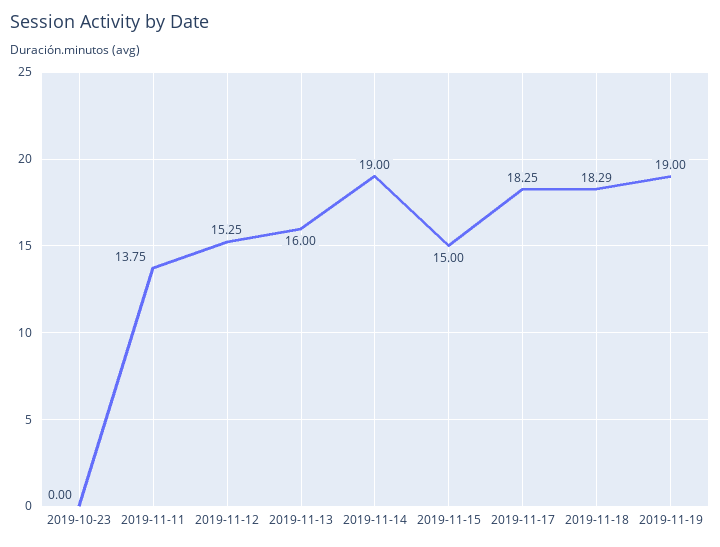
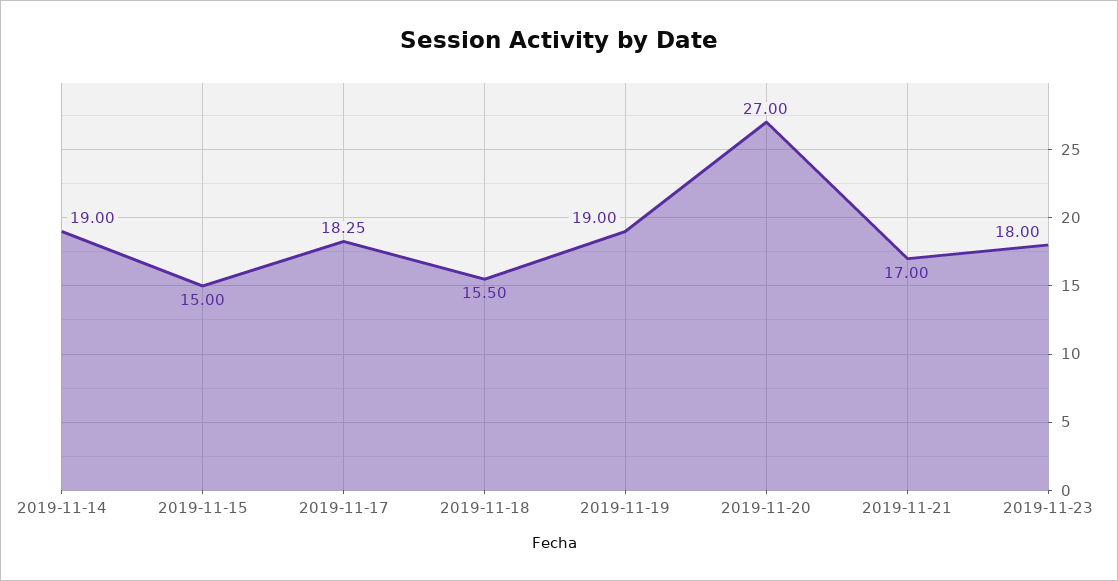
2019-10-23: 0 -> none
2019-11-11: 13.75 -> none
2019-11-12: 15.25 -> none
2019-11-13: 16 -> none
2019-11-18: 18.29 -> 15.5
2019-11-20: none -> 27
2019-11-21: none -> 17
2019-11-23: none -> 18

